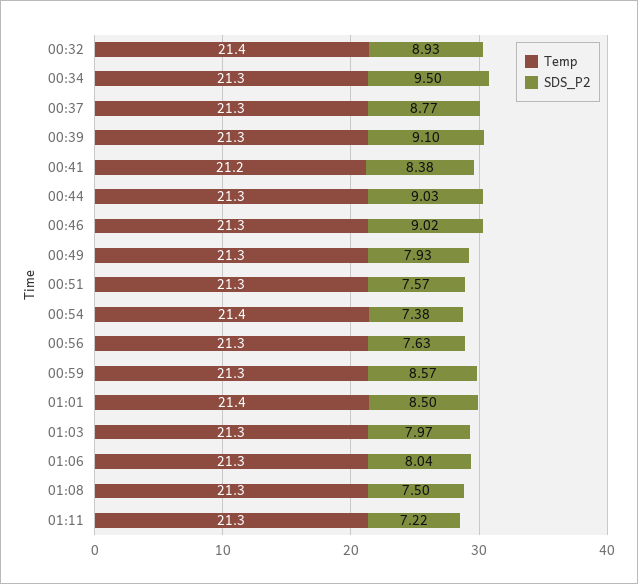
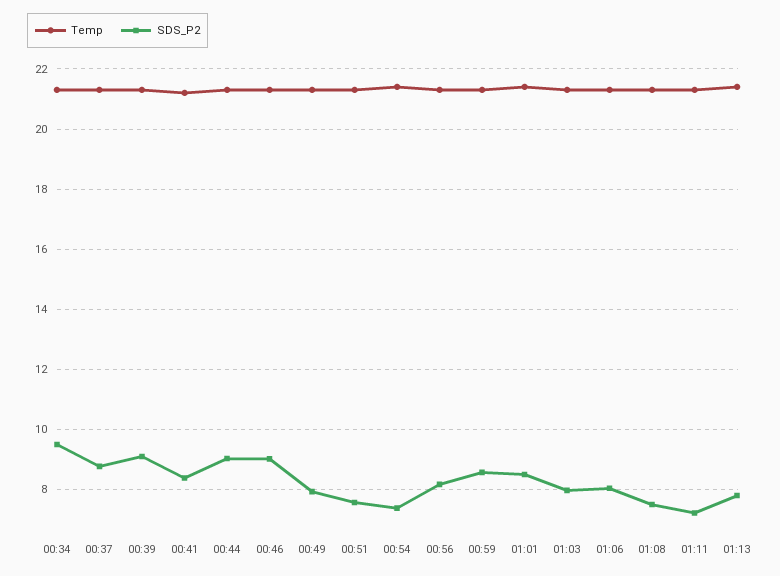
Temp, 00:32: 21.4 -> none
SDS_P2, 00:32: 8.93 -> none
SDS_P2, 00:56: 7.63 -> 8.2
Temp, 01:13: none -> 21.4
SDS_P2, 01:13: none -> 7.8

